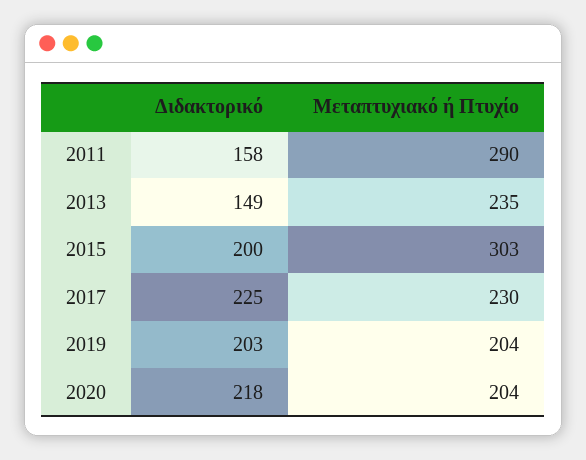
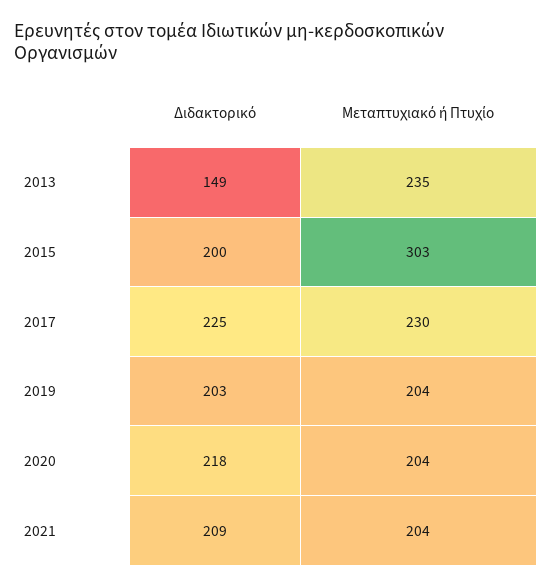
Διδακτορικό, 2011: 158 -> none
Μεταπτυχιακό ή Πτυχίο, 2011: 290 -> none
Διδακτορικό, 2021: none -> 209
Μεταπτυχιακό ή Πτυχίο, 2021: none -> 204

